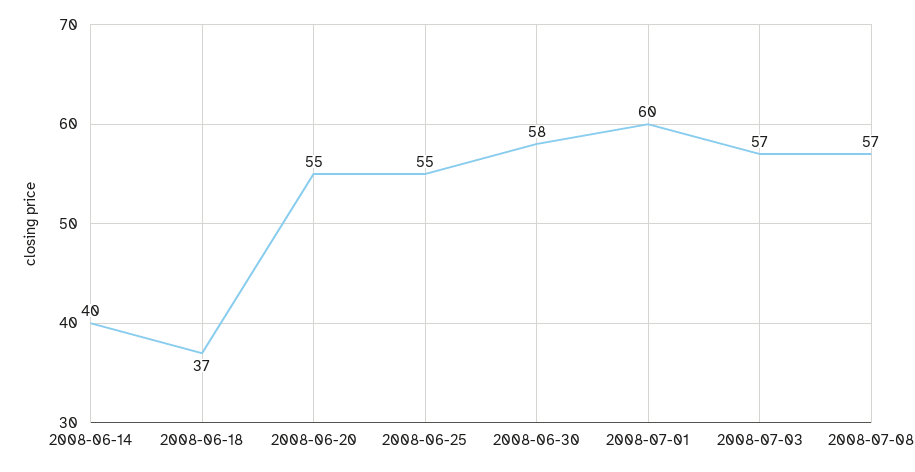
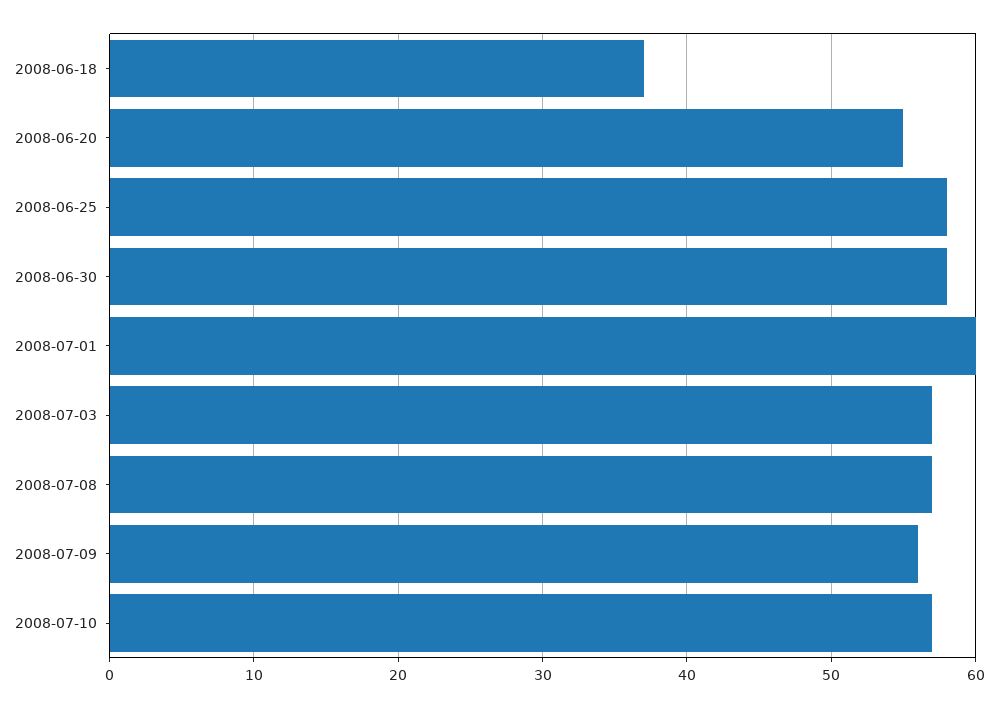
2008-06-14: 40 -> none
2008-06-25: 55 -> 58
2008-07-09: none -> 56
2008-07-10: none -> 57

